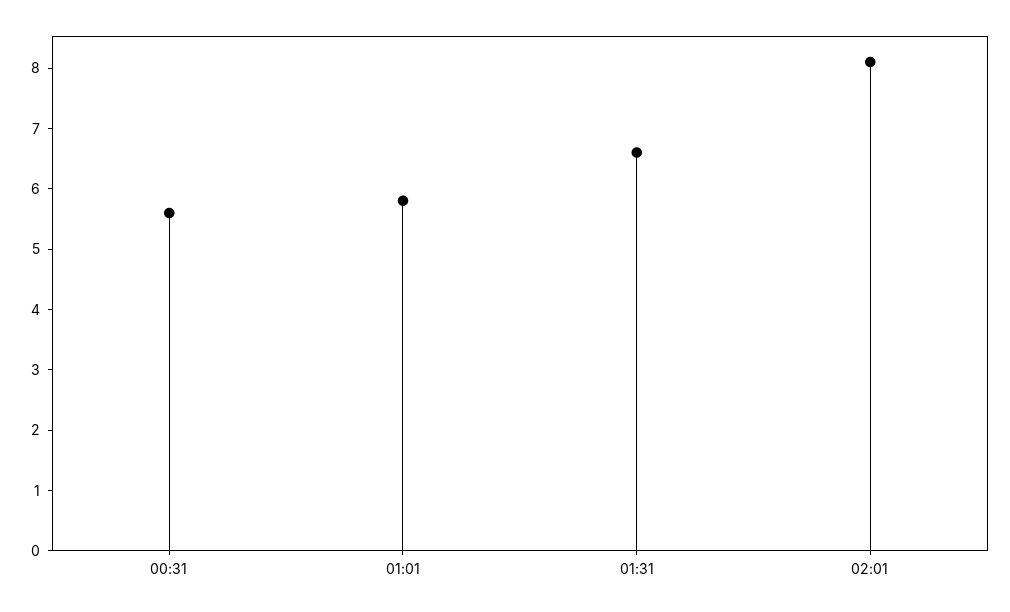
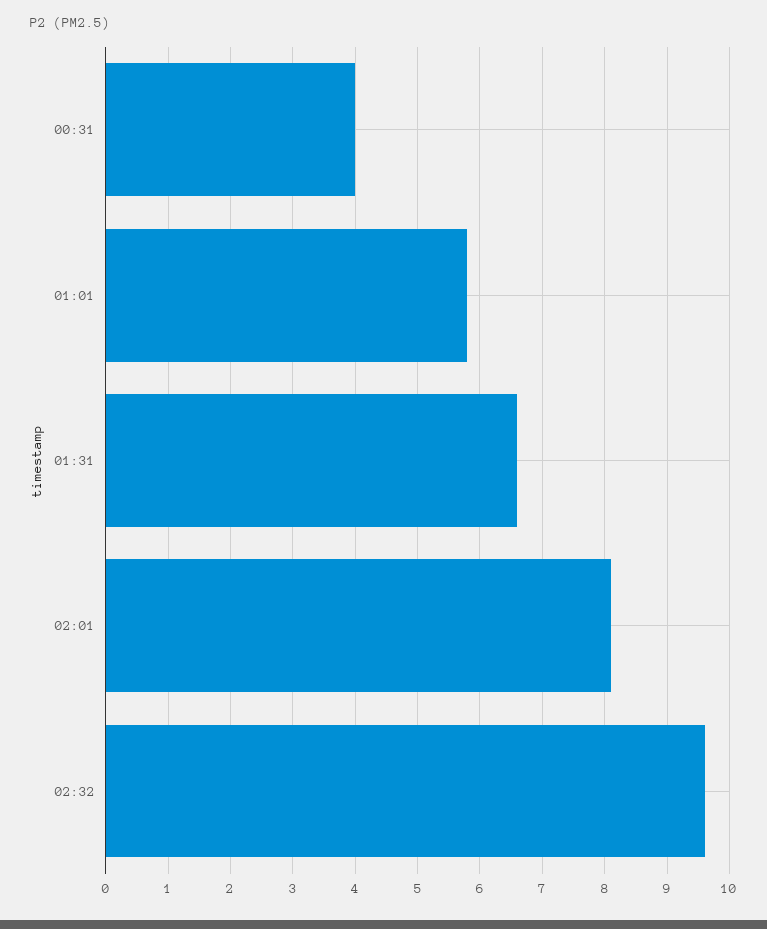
00:31: 5.5 -> 4
02:32: none -> 9.6

